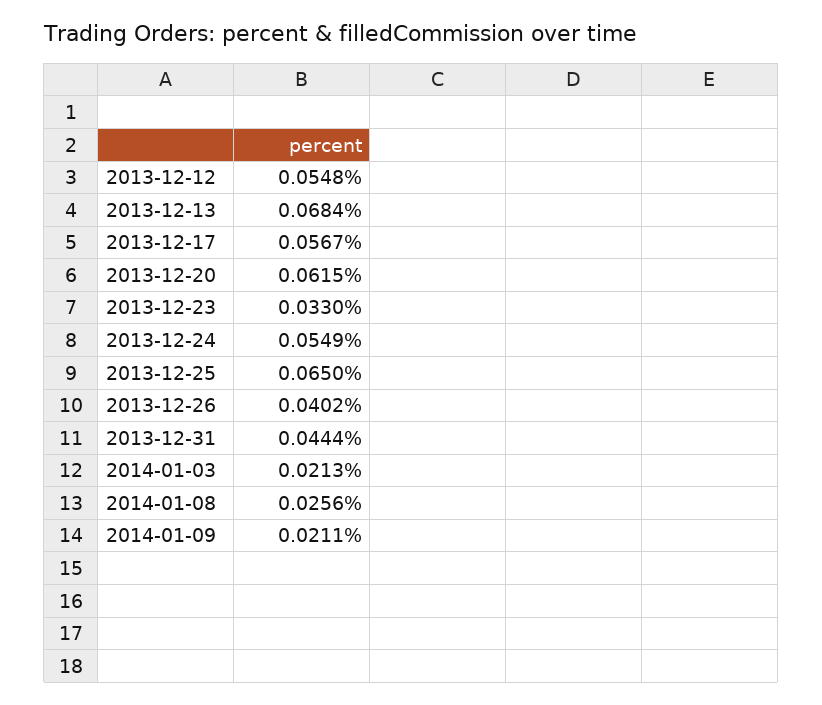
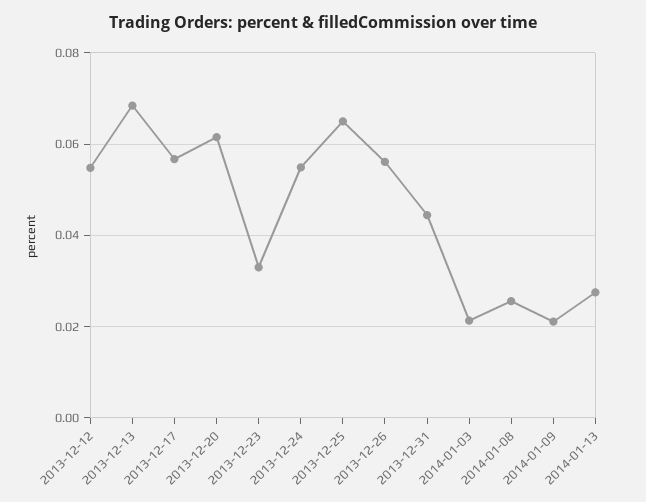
2013-12-26: 0.0402 -> 0.056
2014-01-13: none -> 0.028

